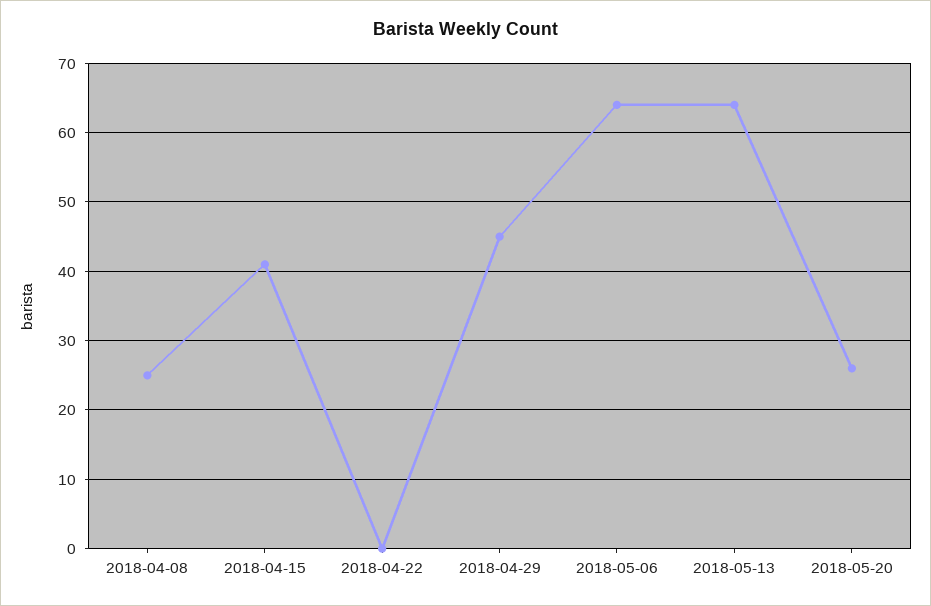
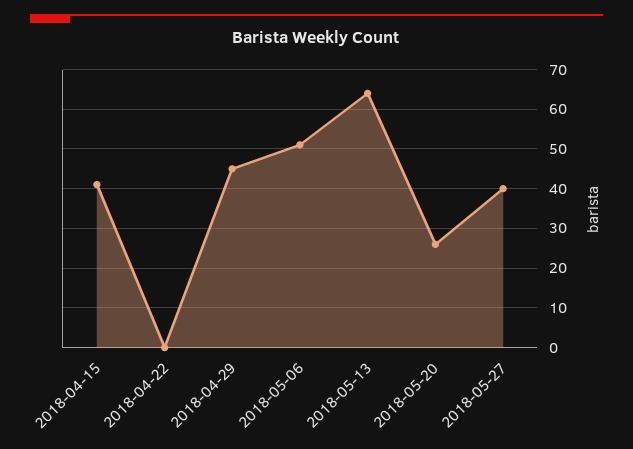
2018-04-08: 25 -> none
2018-05-06: 64 -> 50
2018-05-27: none -> 40

